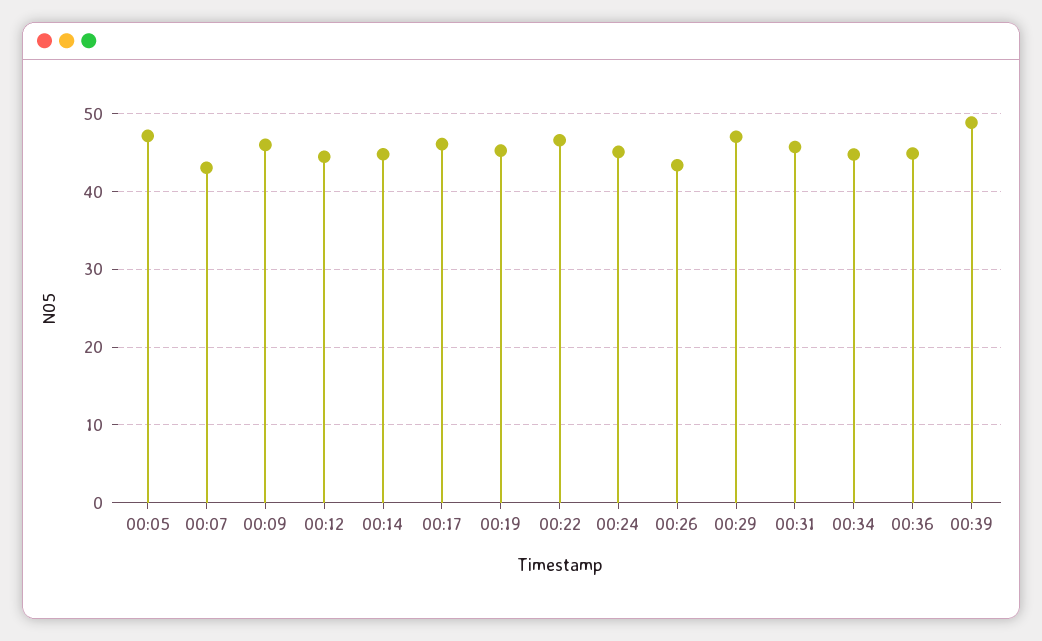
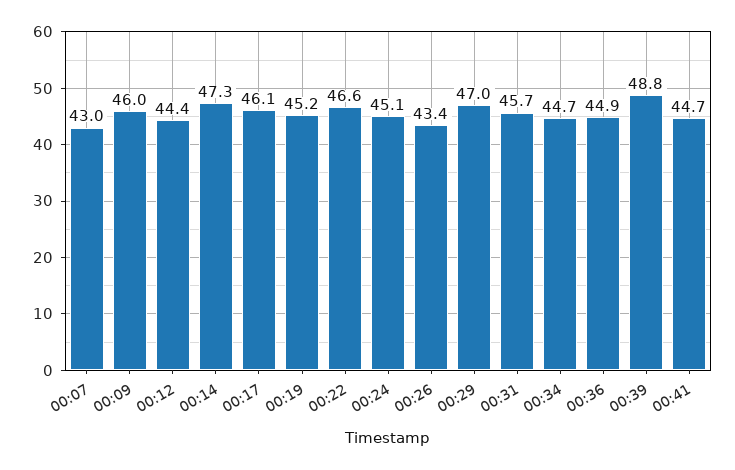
00:05: 47 -> none
00:14: 45 -> 47.3
00:41: none -> 44.7

